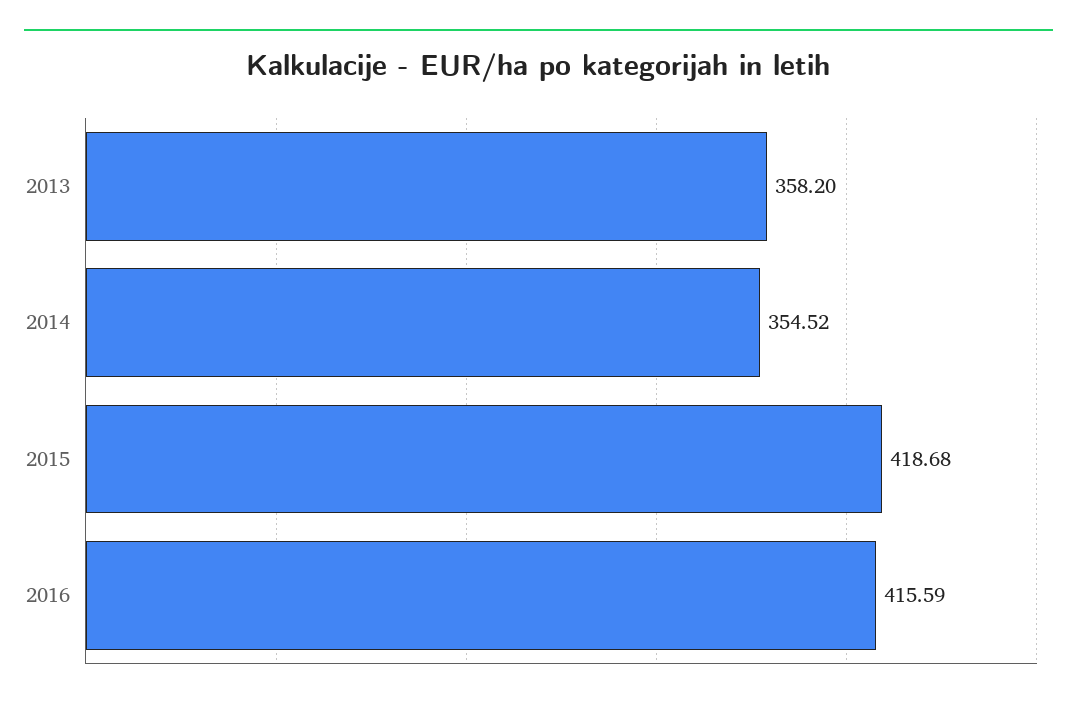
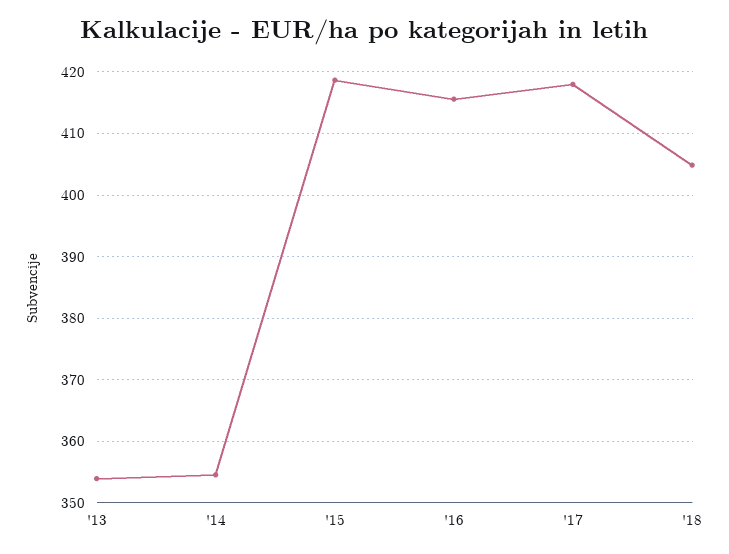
2013: 358.2 -> 354
'17: none -> 418
'18: none -> 405

